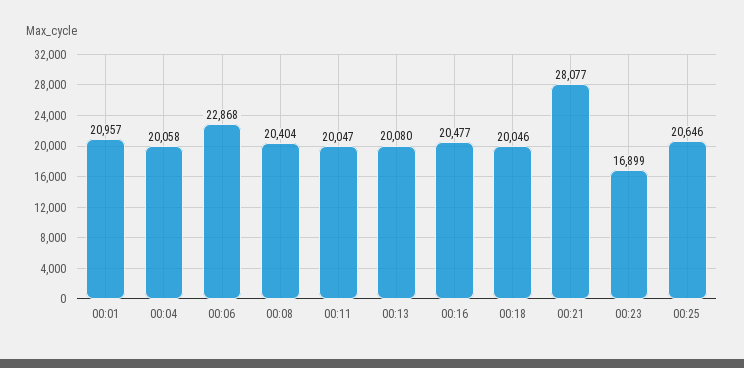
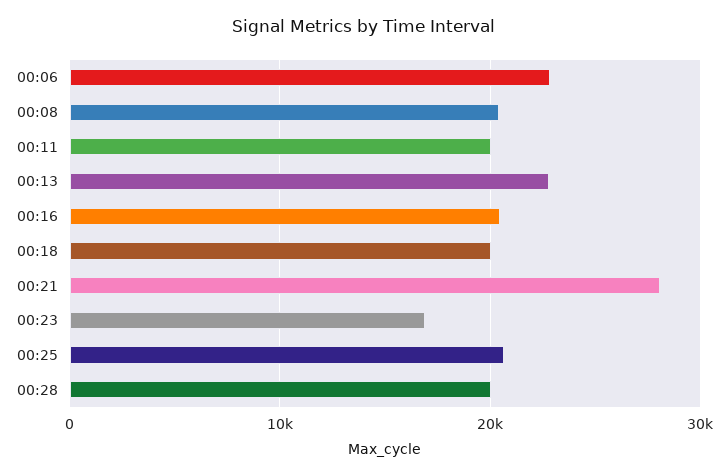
00:01: 20957 -> none
00:04: 20058 -> none
00:13: 20080 -> 23000
00:28: none -> 20000

